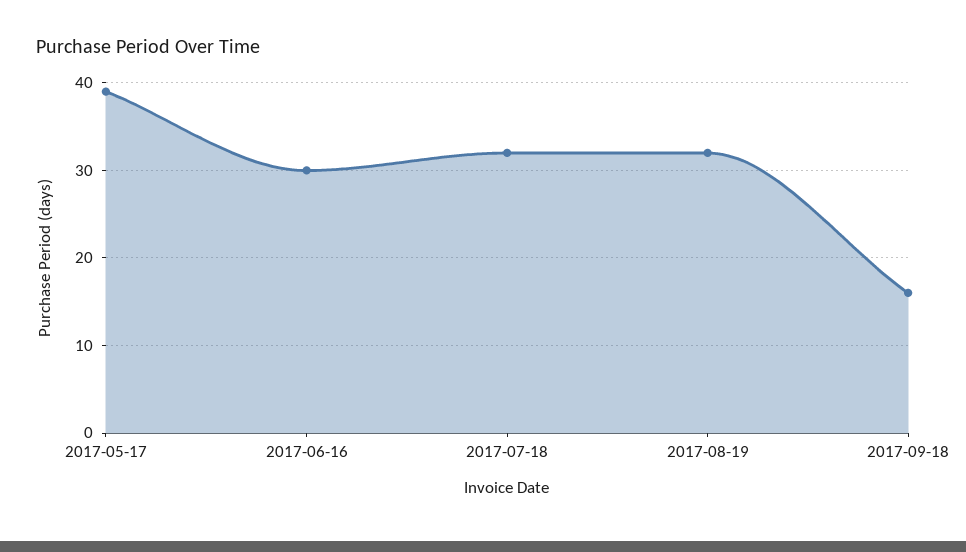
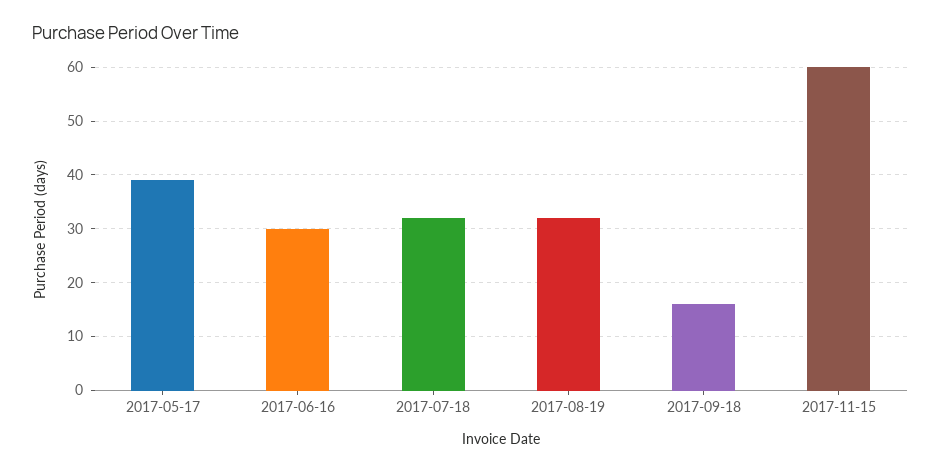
2017-11-15: none -> 60

